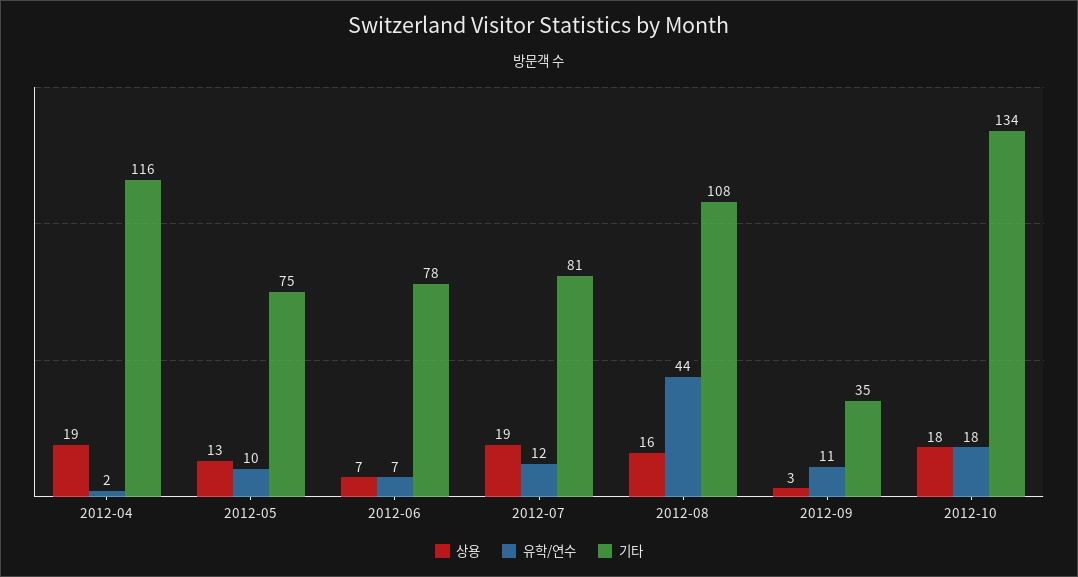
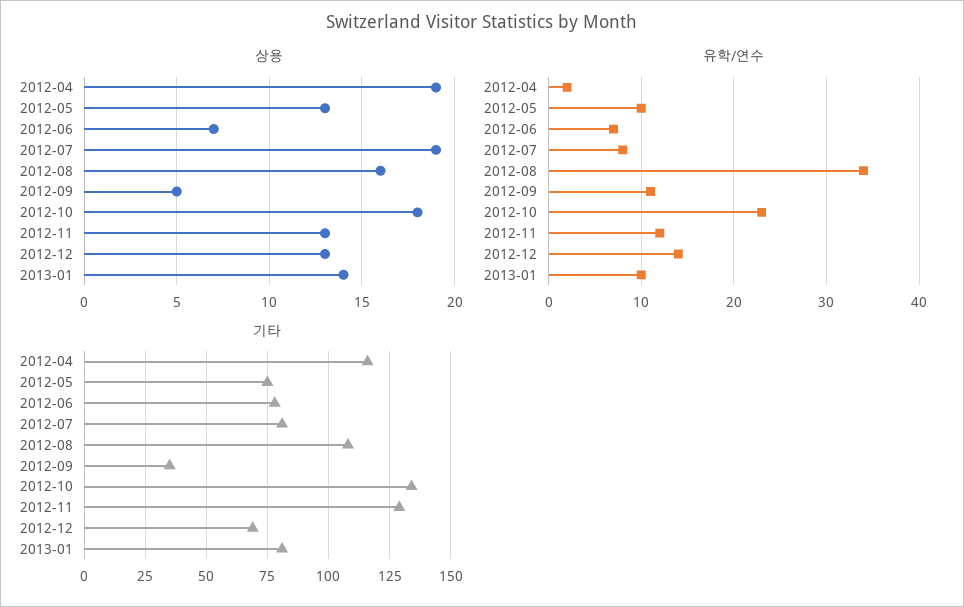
유학/연수, 2012-07: 12 -> 8
유학/연수, 2012-08: 44 -> 34
상용, 2012-09: 3 -> 5
유학/연수, 2012-10: 18 -> 23
상용, 2012-11: none -> 13
상용, 2012-12: none -> 13
상용, 2013-01: none -> 14
유학/연수, 2012-11: none -> 12
유학/연수, 2012-12: none -> 14
유학/연수, 2013-01: none -> 10
기타, 2012-11: none -> 130
기타, 2012-12: none -> 70
기타, 2013-01: none -> 80

